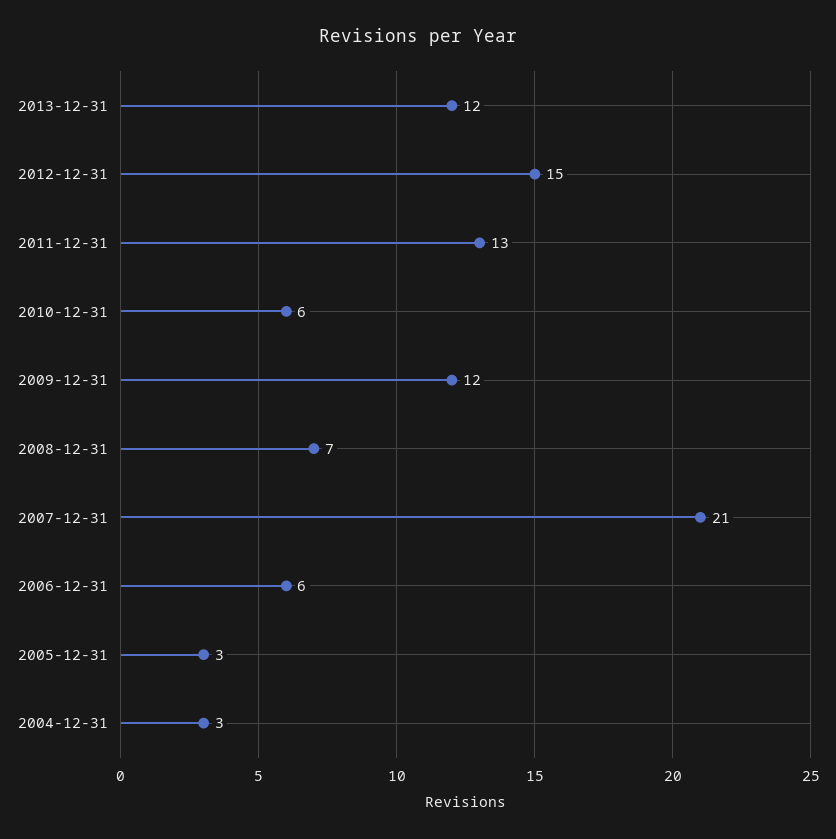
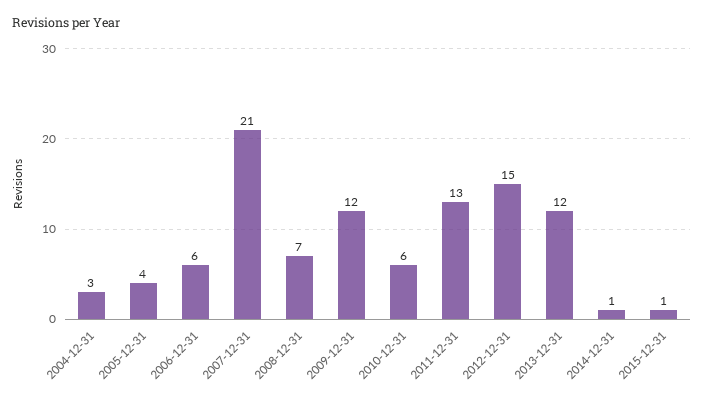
2005-12-31: 3 -> 4
2014-12-31: none -> 1
2015-12-31: none -> 1

